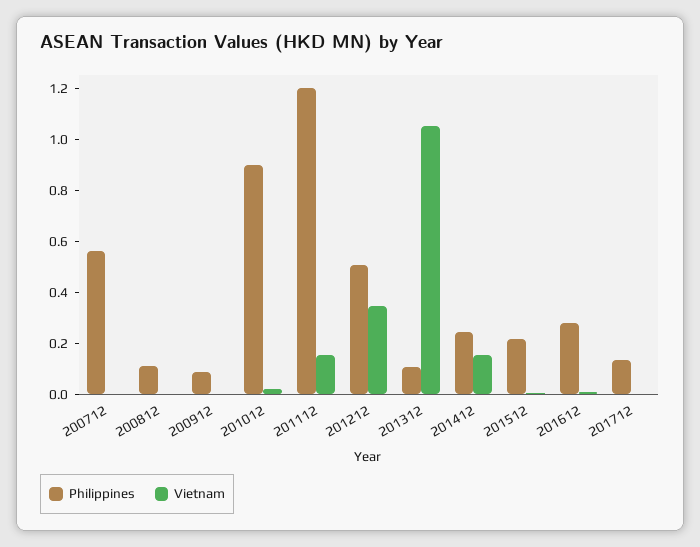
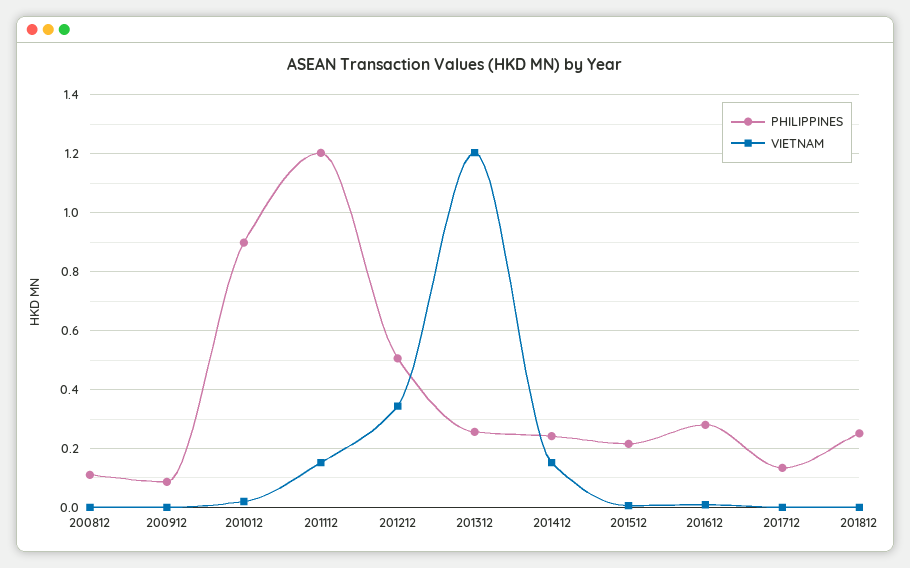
Philippines, 200712: 0.55 -> none
Vietnam, 200712: 0 -> none
Philippines, 201312: 0.1 -> 0.25
Vietnam, 201312: 1.05 -> 1.2
Philippines, 201812: none -> 0.25
Vietnam, 201812: none -> 0

